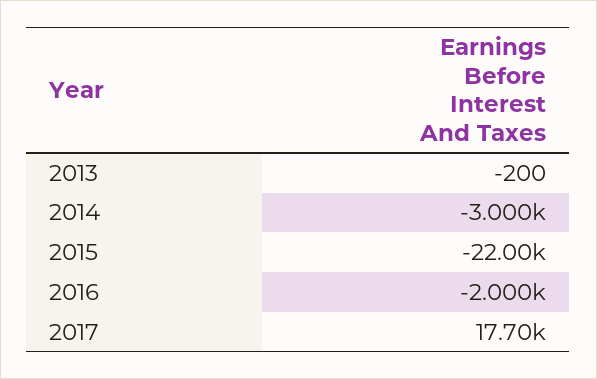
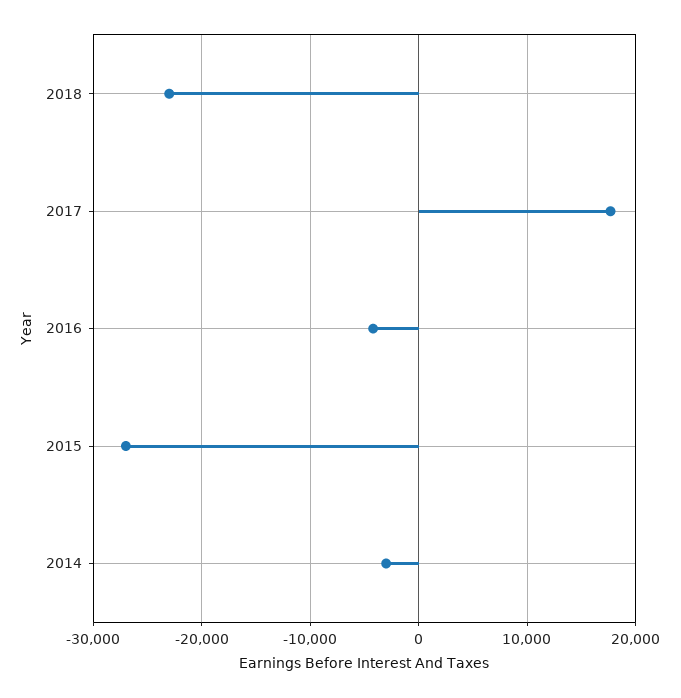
2013: -200 -> none
2015: -22000 -> -27000
2016: -2000 -> -4000
2018: none -> -23000

